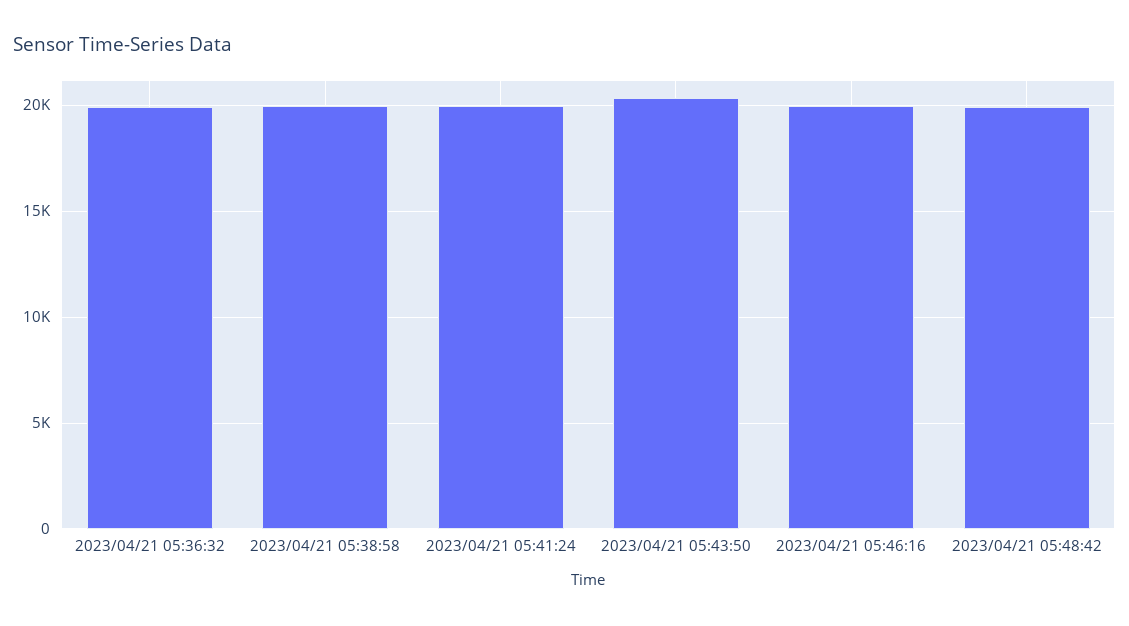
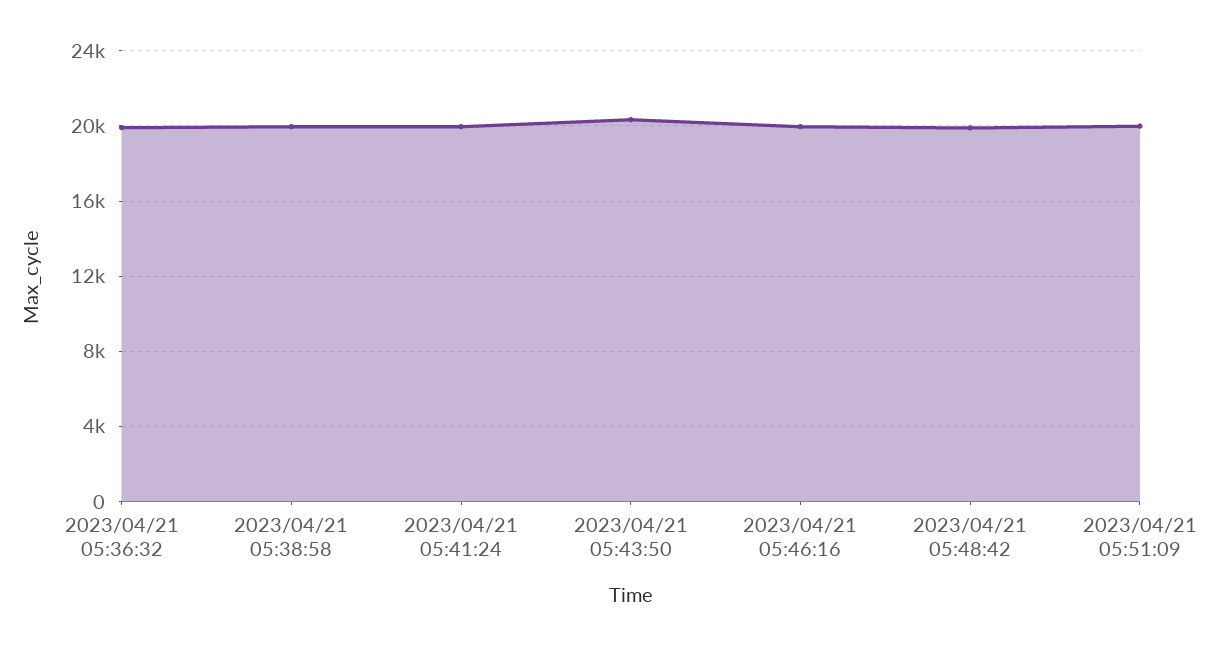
2023/04/21 05:51:09: none -> 20000

